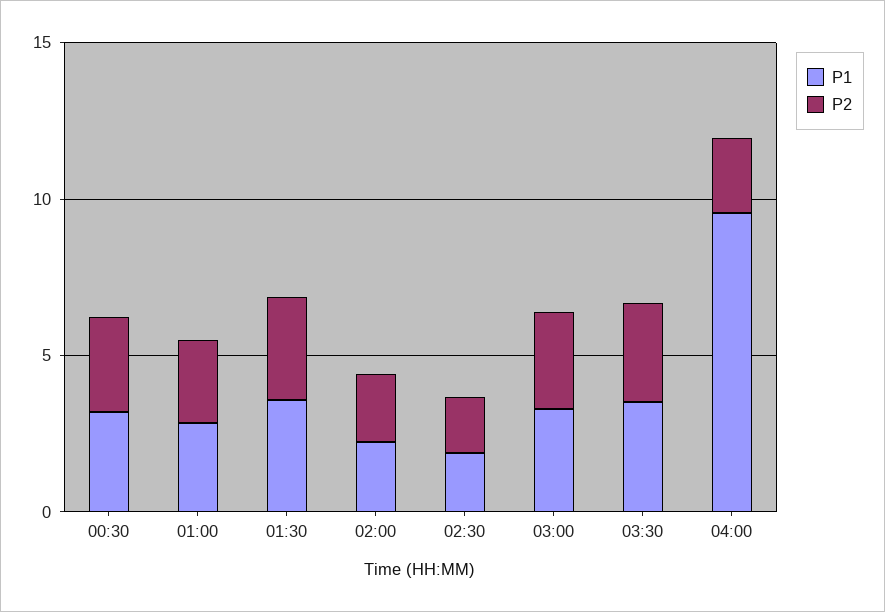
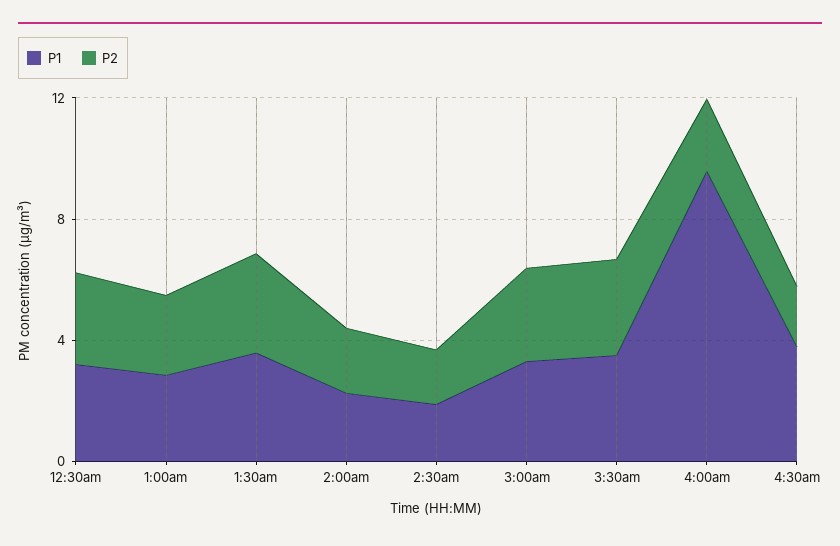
P1, 4:30am: none -> 4
P2, 4:30am: none -> 2

